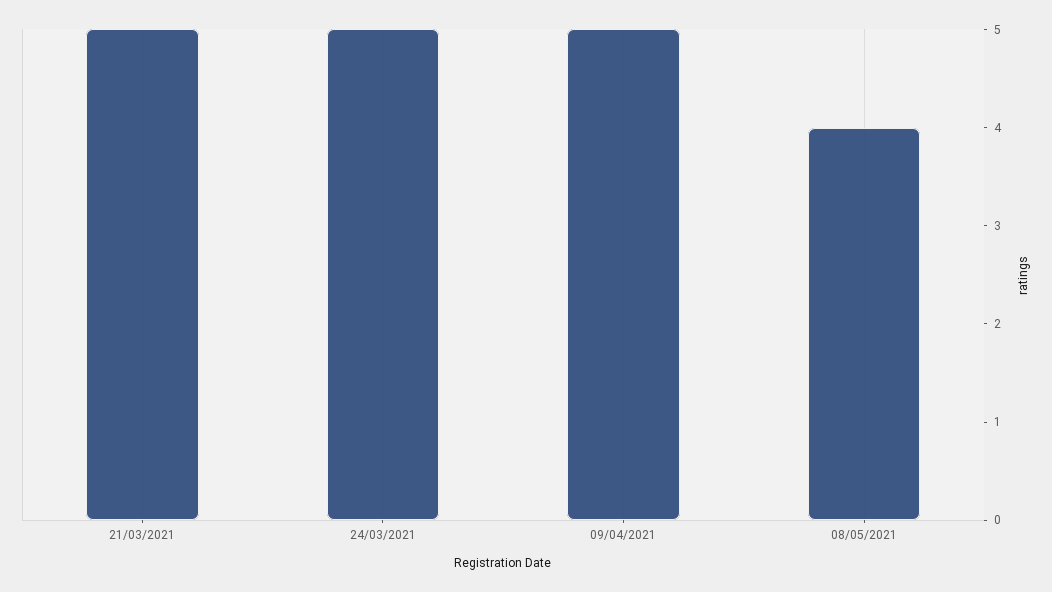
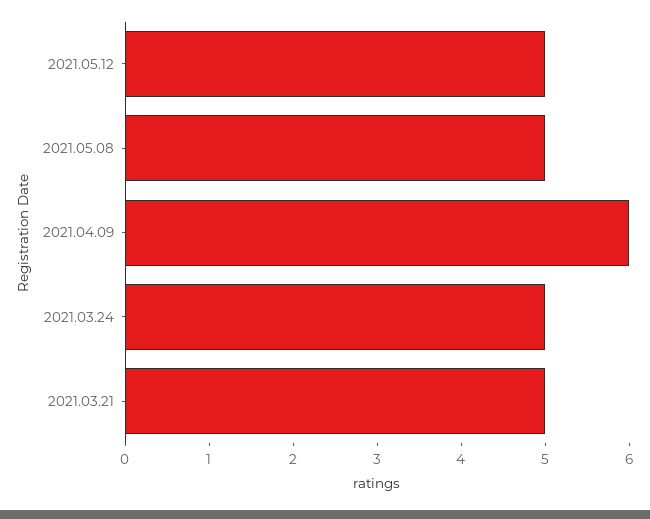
09/04/2021: 5 -> 6
08/05/2021: 4 -> 5
2021.05.12: none -> 5

